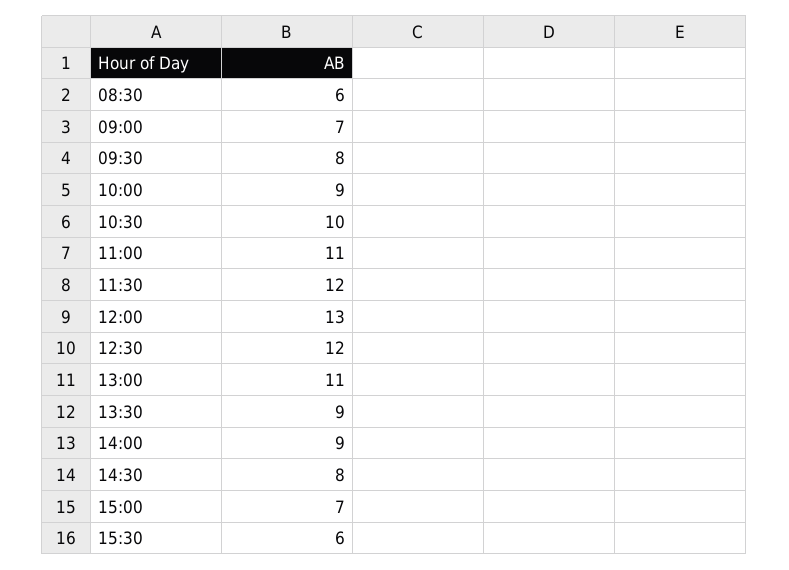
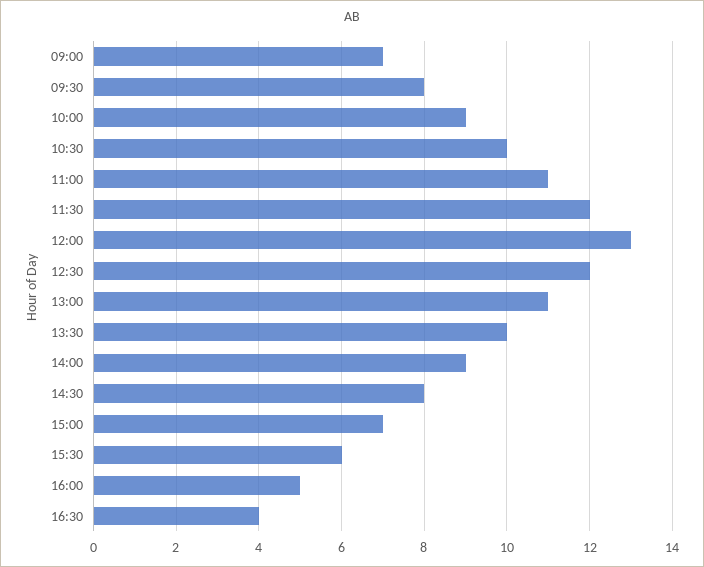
08:30: 6 -> none
13:30: 9 -> 10
16:00: none -> 5
16:30: none -> 4

